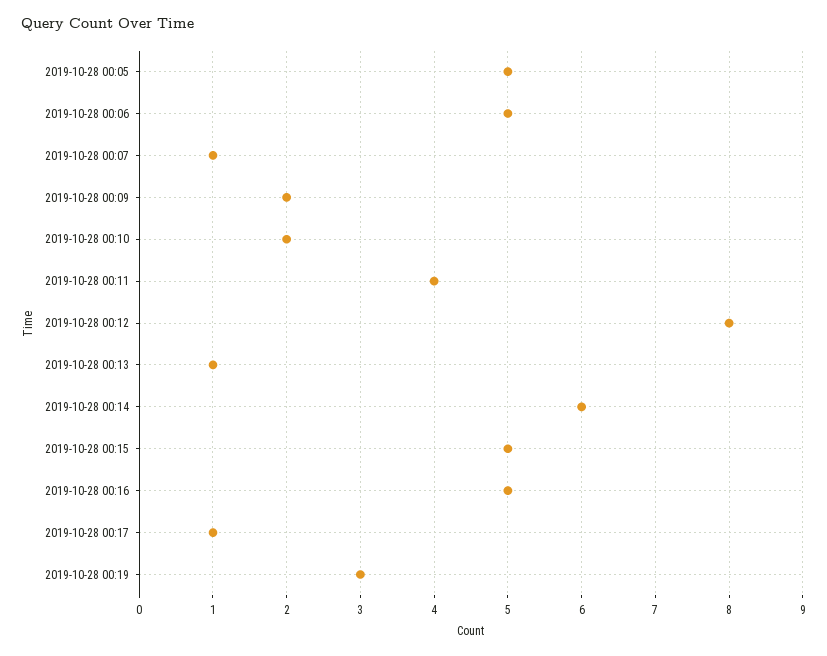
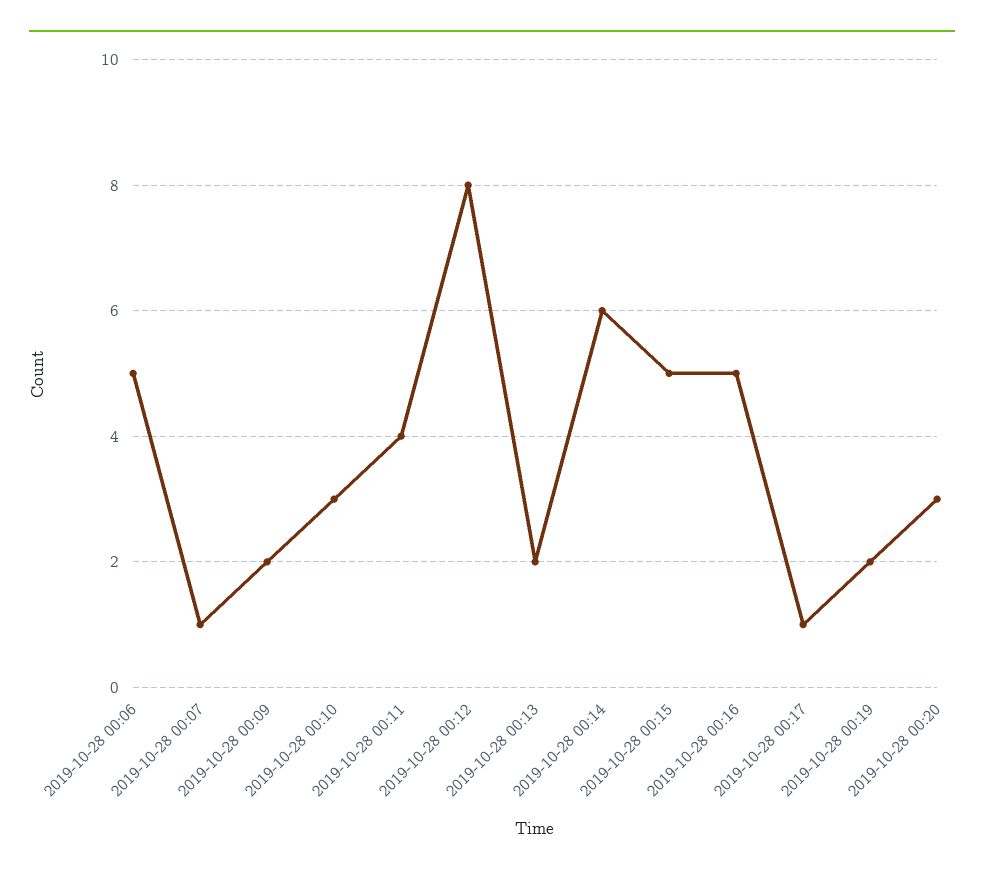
2019-10-28 00:05: 5 -> none
2019-10-28 00:10: 2 -> 3
2019-10-28 00:13: 1 -> 2
2019-10-28 00:19: 3 -> 2
2019-10-28 00:20: none -> 3

